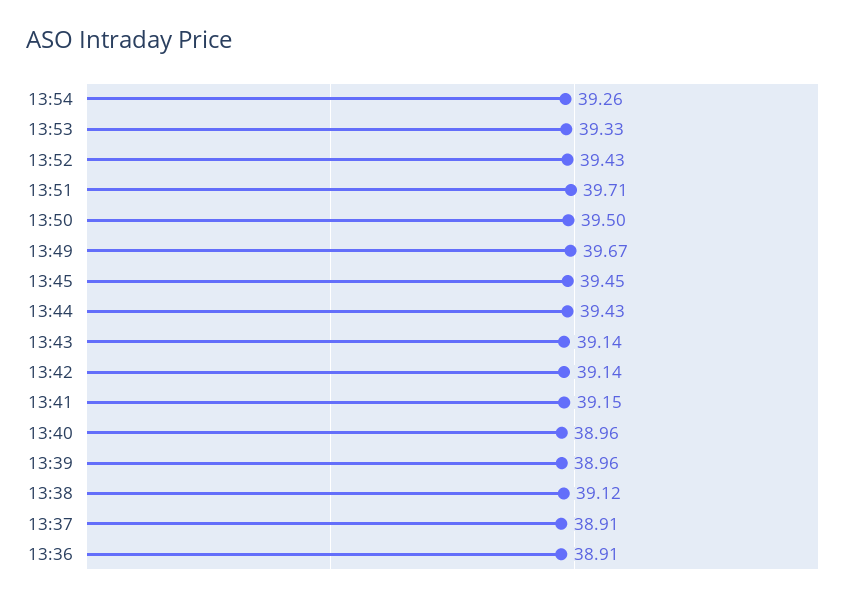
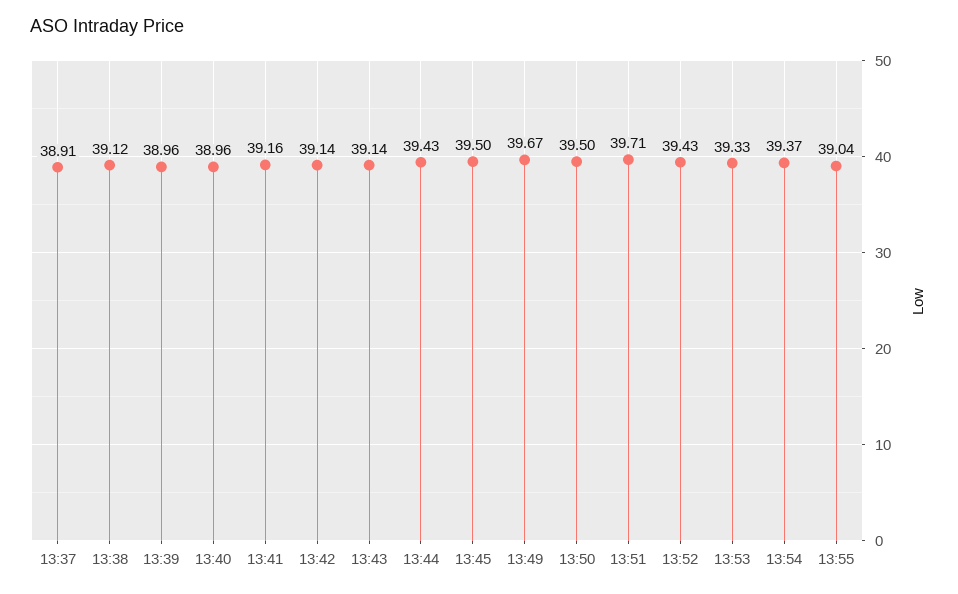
13:54: 39.26 -> 39.37
13:45: 39.45 -> 39.5
13:41: 39.15 -> 39.16
13:36: 38.91 -> none
13:55: none -> 39.04

